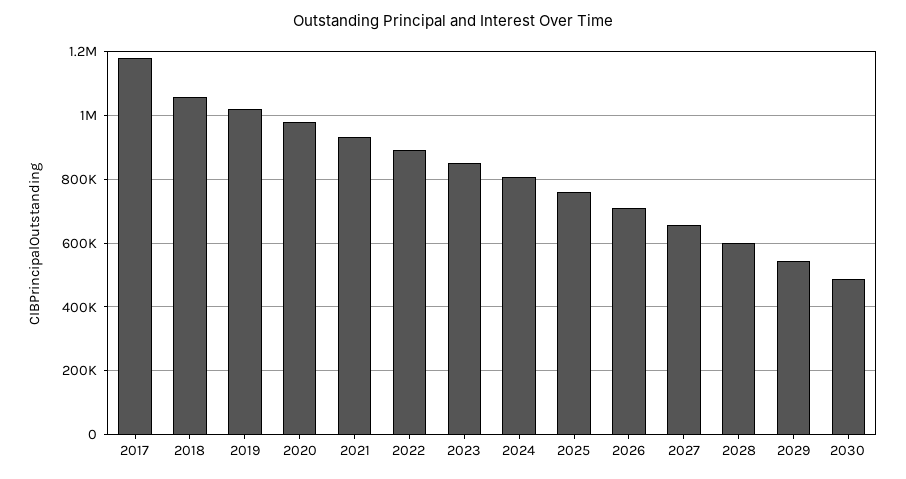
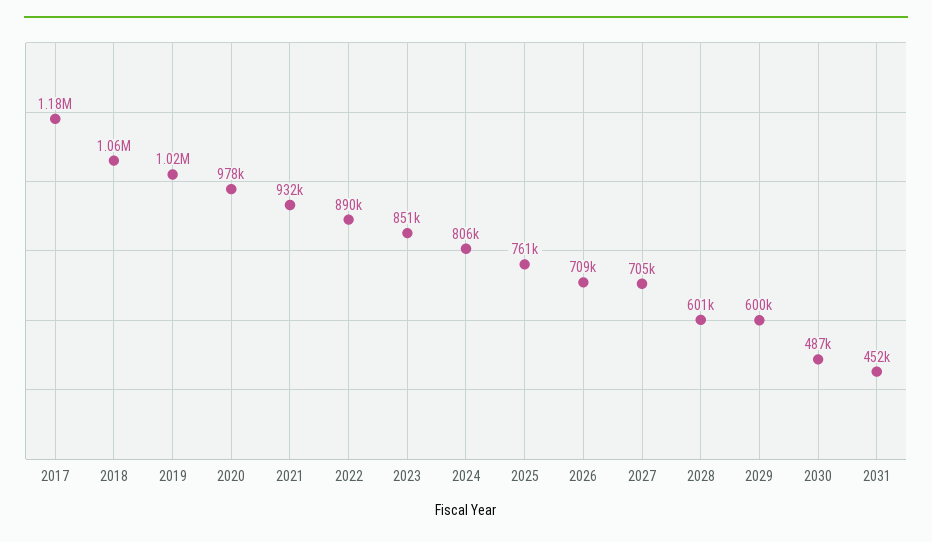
2027: 660000 -> 705000
2029: 540000 -> 600000
2031: none -> 452000

